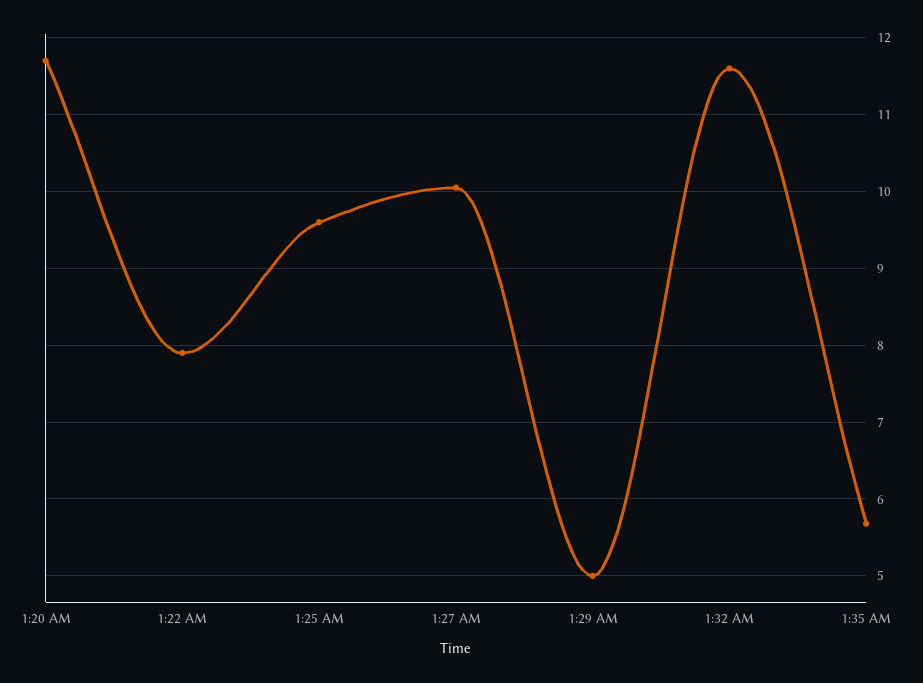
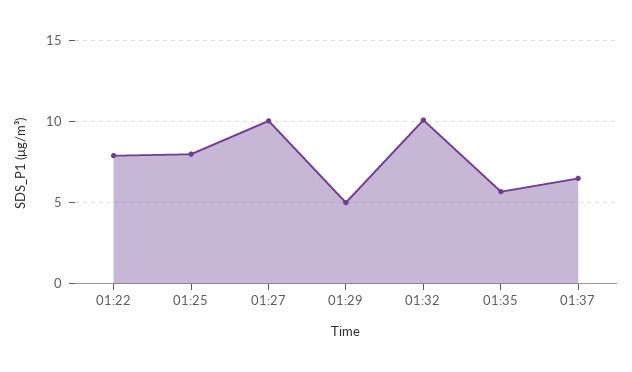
1:20 AM: 11.7 -> none
1:25 AM: 9.6 -> 8
1:32 AM: 11.6 -> 10
01:37: none -> 6.5

